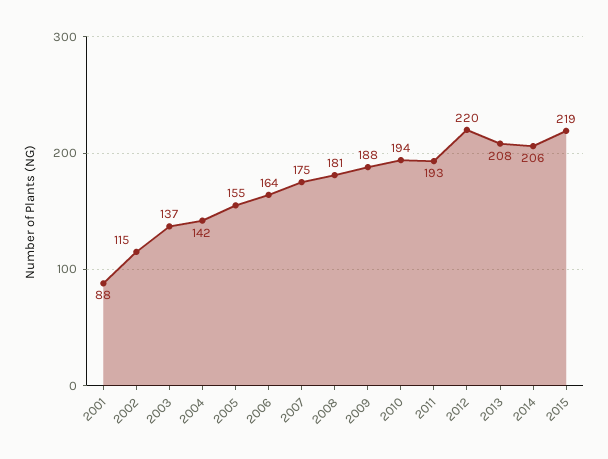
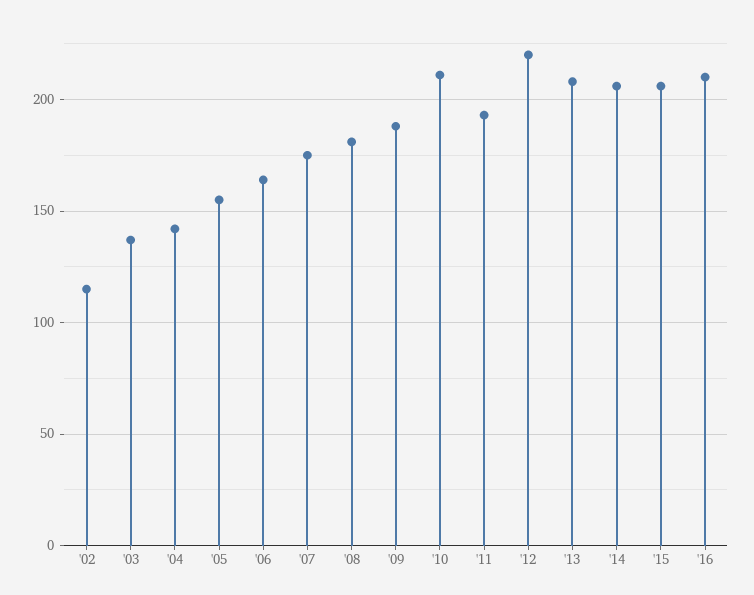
2001: 88 -> none
2010: 194 -> 210
2015: 219 -> 205
'16: none -> 210

